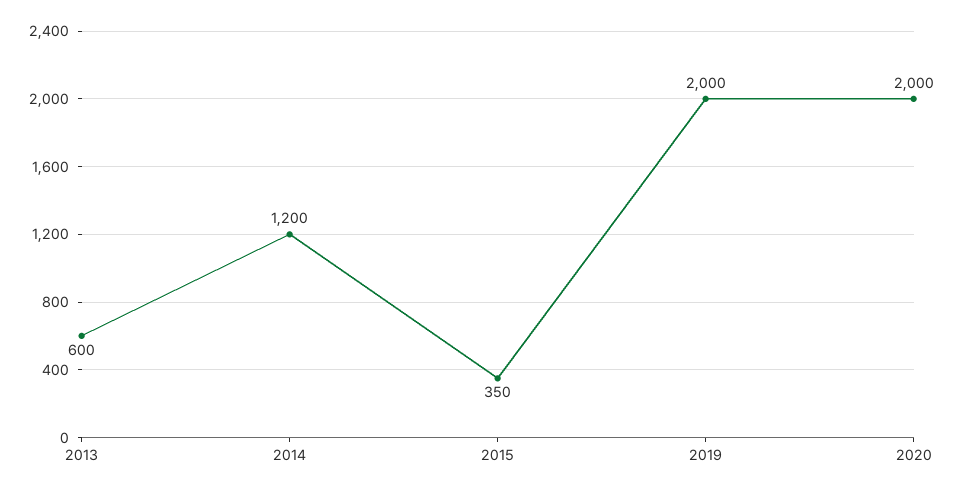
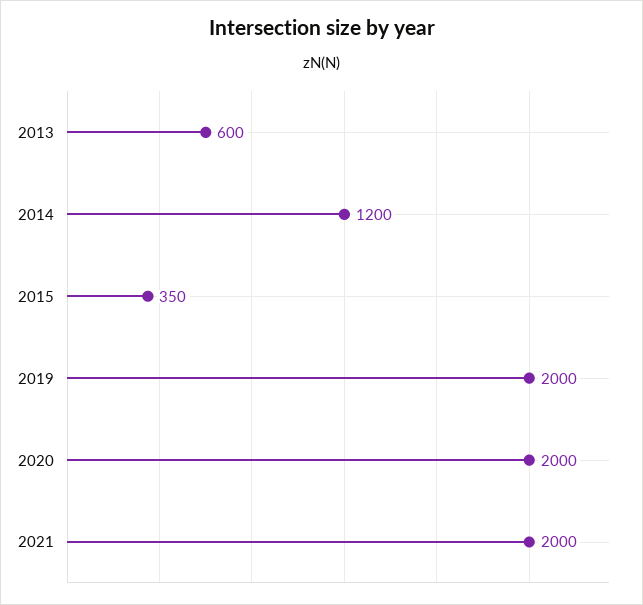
2021: none -> 2000

